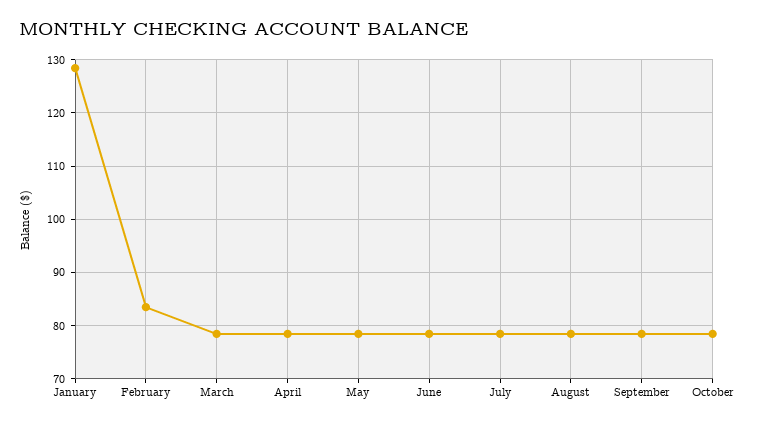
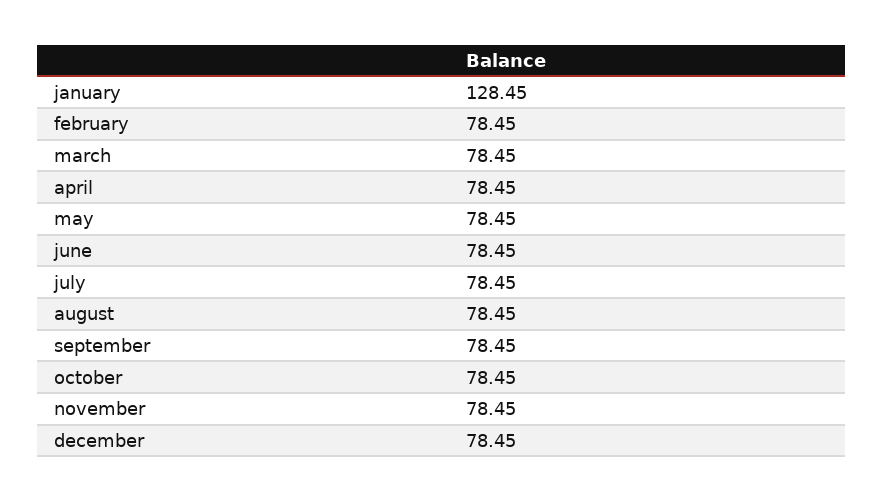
February: 84 -> 78.45
november: none -> 78.45
december: none -> 78.45

